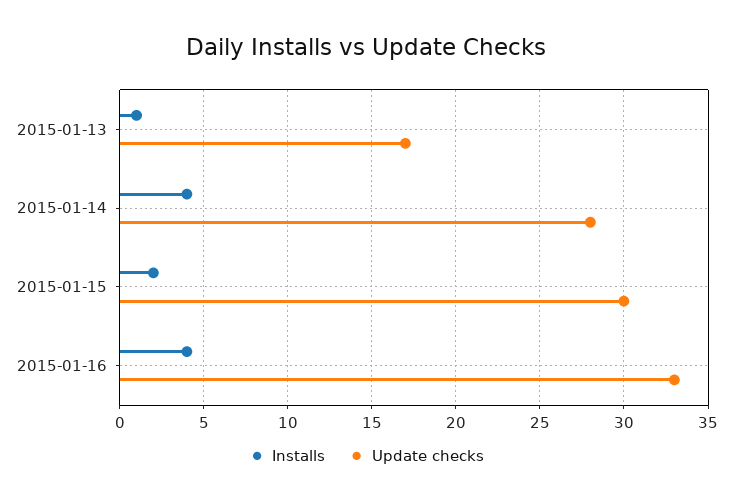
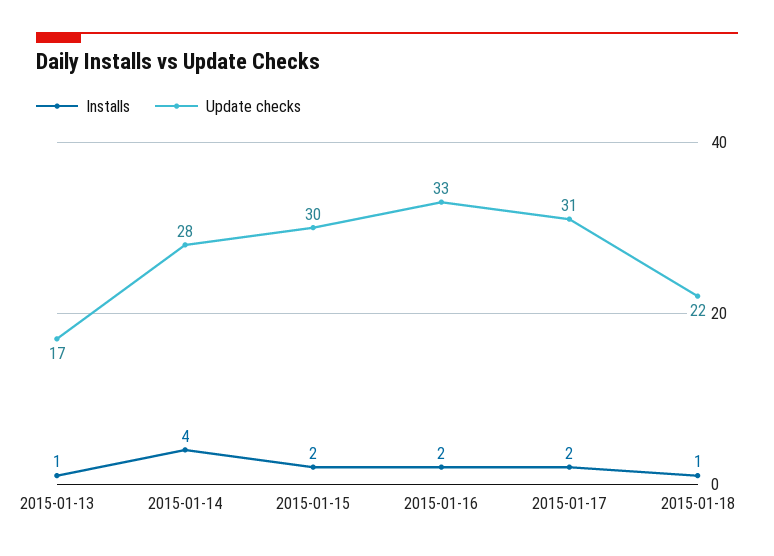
Installs, 2015-01-16: 4 -> 2
Installs, 2015-01-17: none -> 2
Update checks, 2015-01-17: none -> 31
Installs, 2015-01-18: none -> 1
Update checks, 2015-01-18: none -> 22

